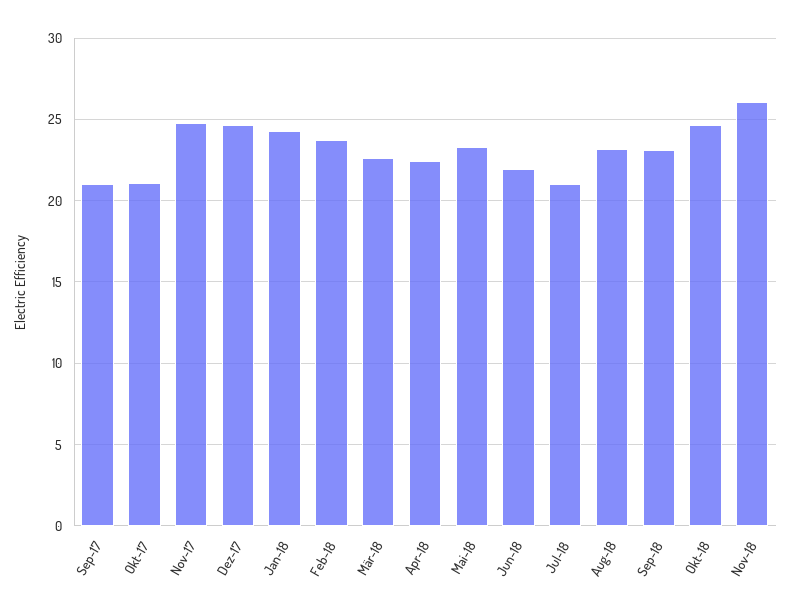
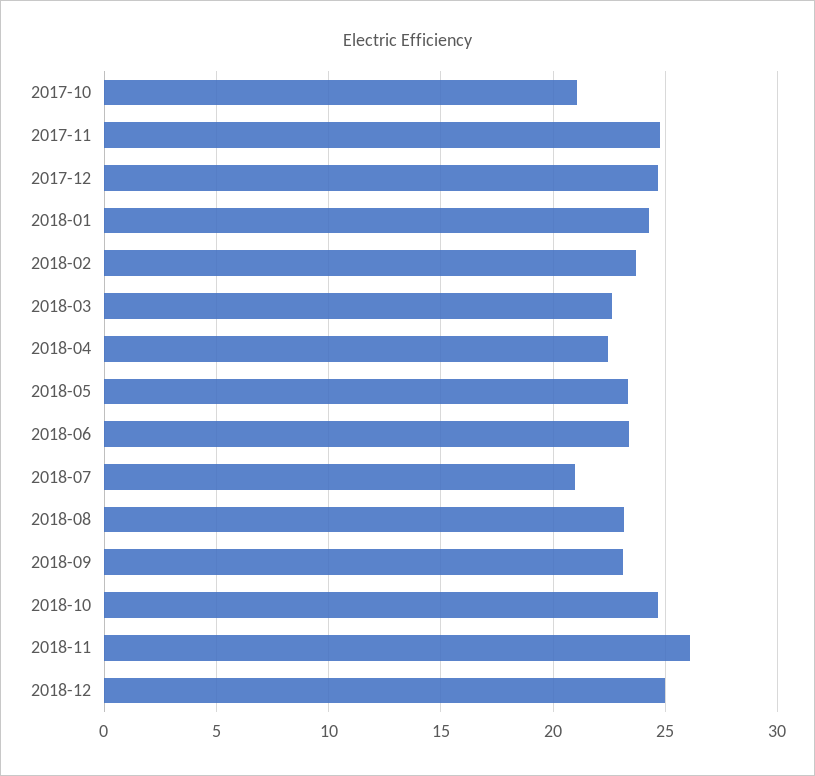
Sep-17: 21 -> none
Jun-18: 22 -> 23.5
2018-12: none -> 25

